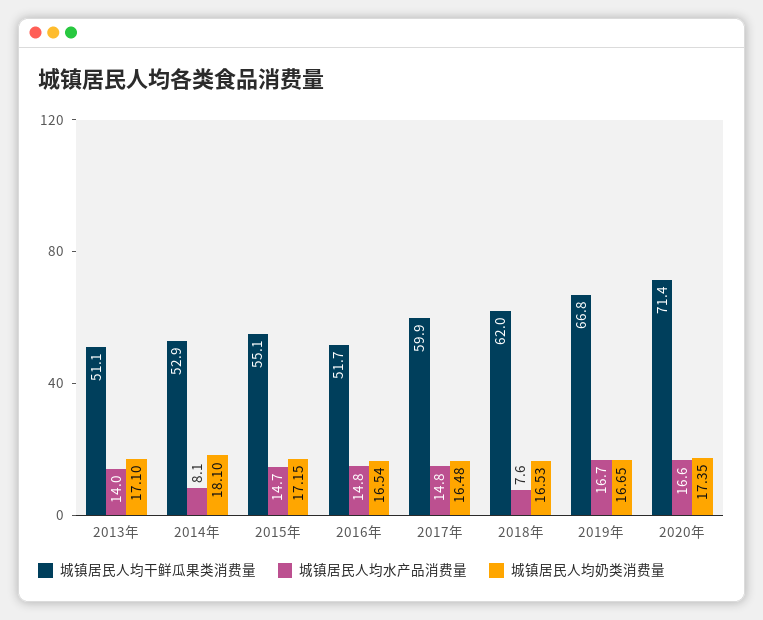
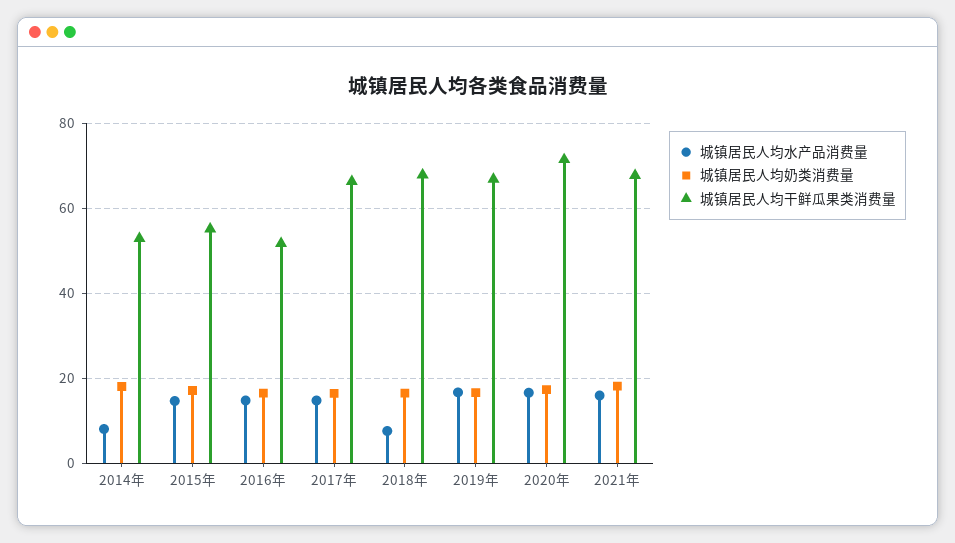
城镇居民人均干鲜瓜果类消费量, 2013年: 51.1 -> none
城镇居民人均水产品消费量, 2013年: 14 -> none
城镇居民人均奶类消费量, 2013年: 17.1 -> none
城镇居民人均干鲜瓜果类消费量, 2017年: 59.9 -> 66
城镇居民人均干鲜瓜果类消费量, 2018年: 62 -> 68
城镇居民人均水产品消费量, 2021年: none -> 16
城镇居民人均奶类消费量, 2021年: none -> 18
城镇居民人均干鲜瓜果类消费量, 2021年: none -> 68

